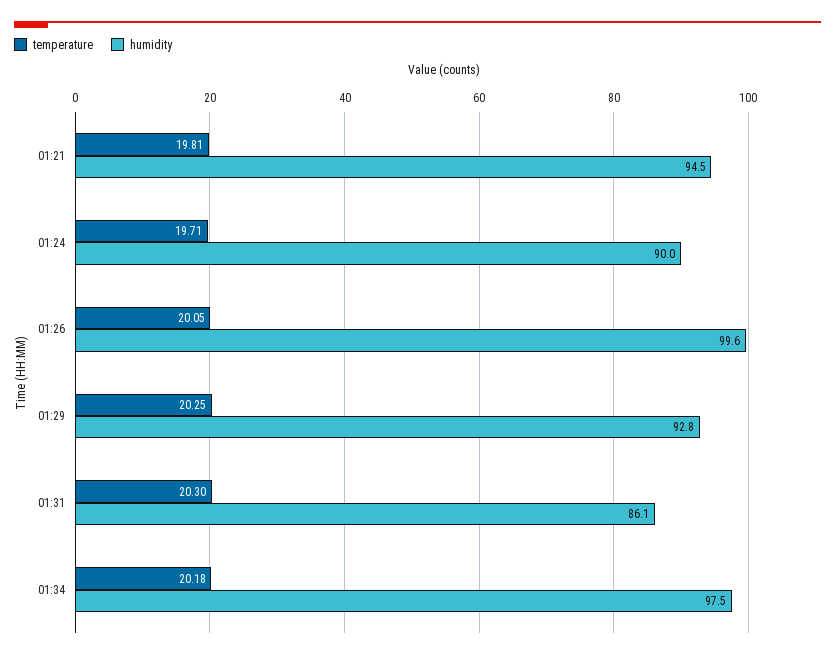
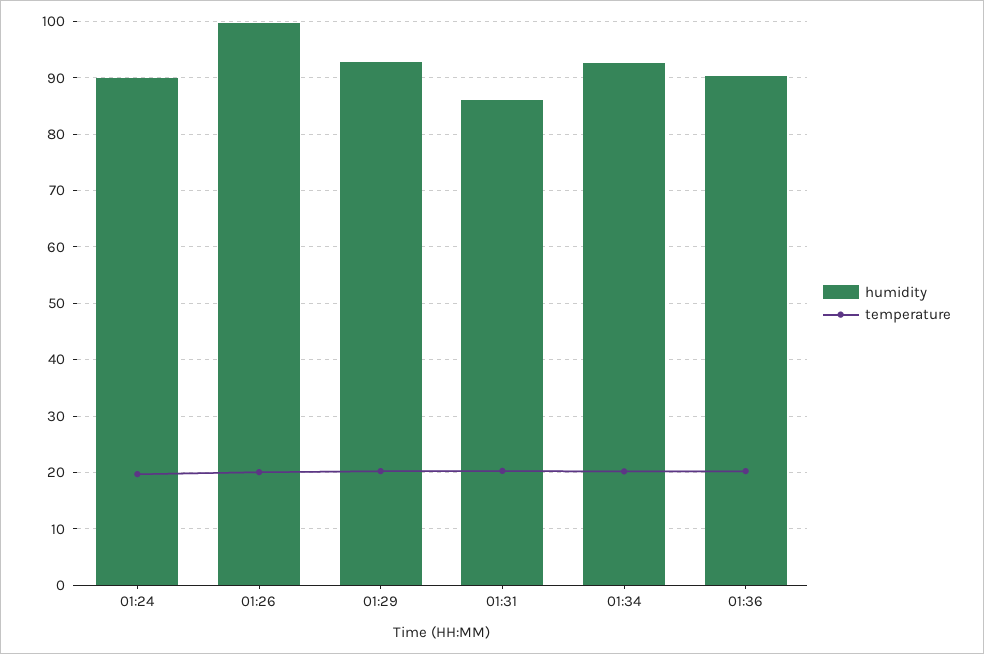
temperature, 01:21: 19.81 -> none
humidity, 01:21: 94.5 -> none
humidity, 01:34: 97.5 -> 92
humidity, 01:36: none -> 90
temperature, 01:36: none -> 20

